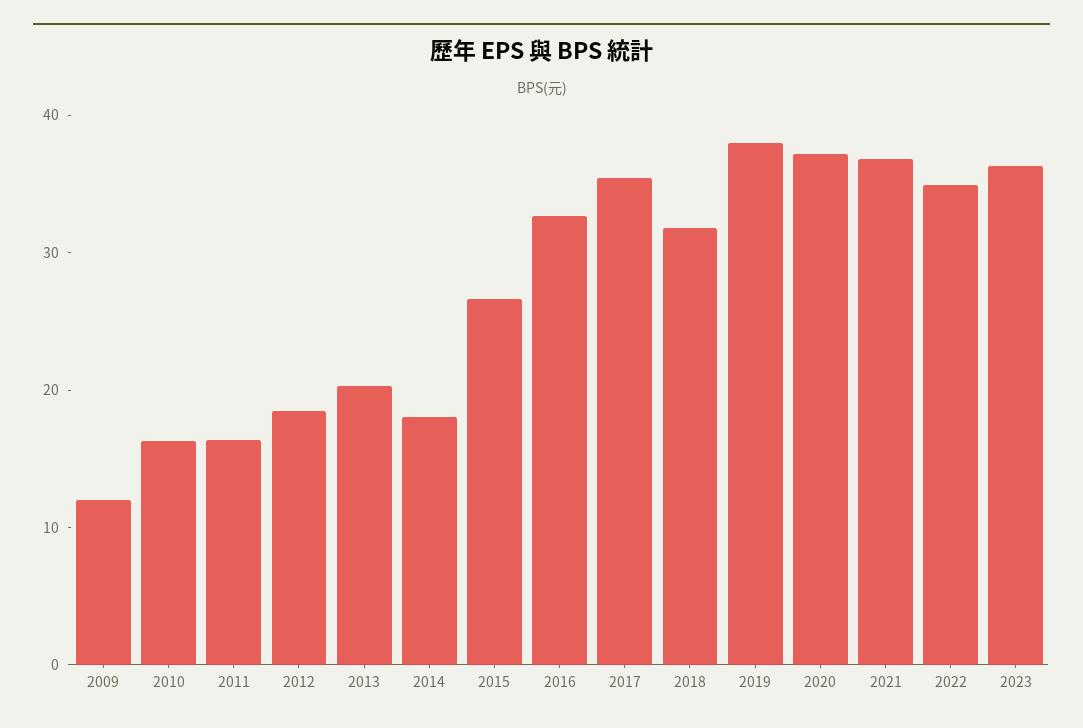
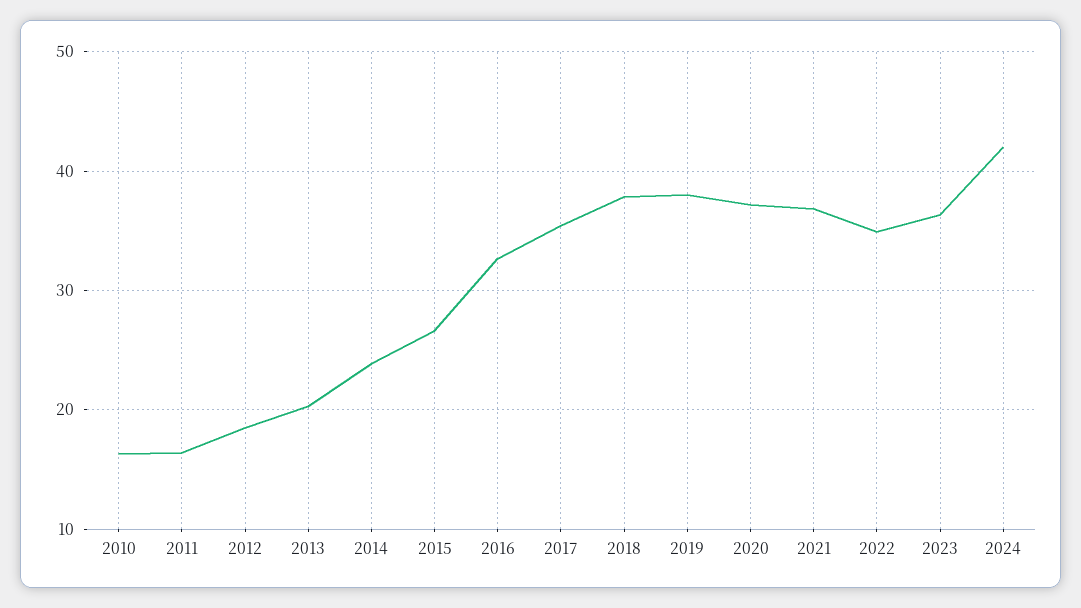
2009: 12 -> none
2014: 18 -> 24
2018: 32 -> 38
2024: none -> 42

